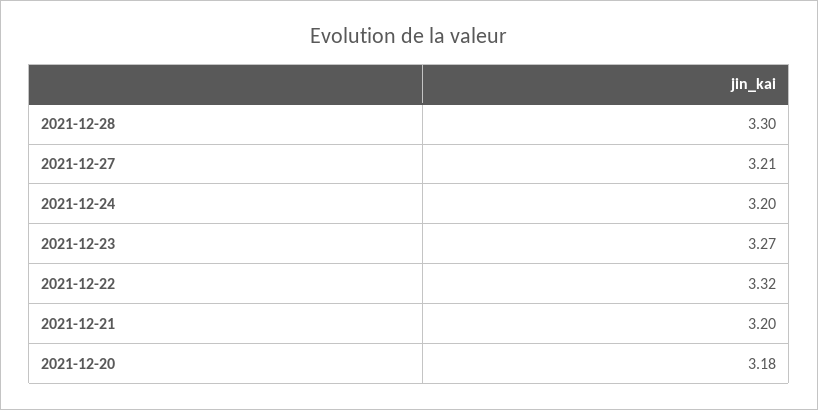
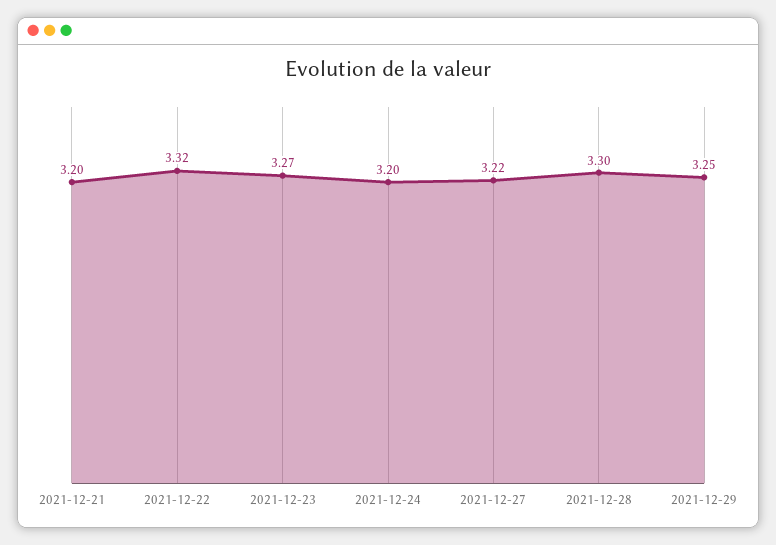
2021-12-27: 3.21 -> 3.22
2021-12-20: 3.18 -> none
2021-12-29: none -> 3.25

